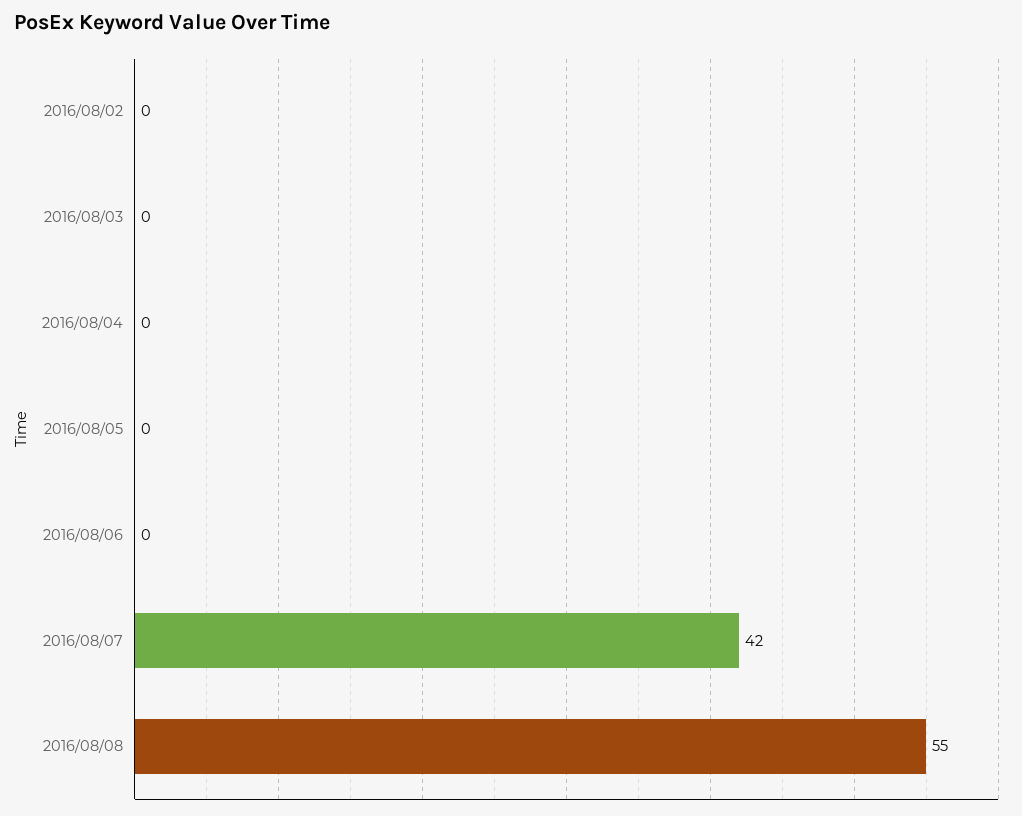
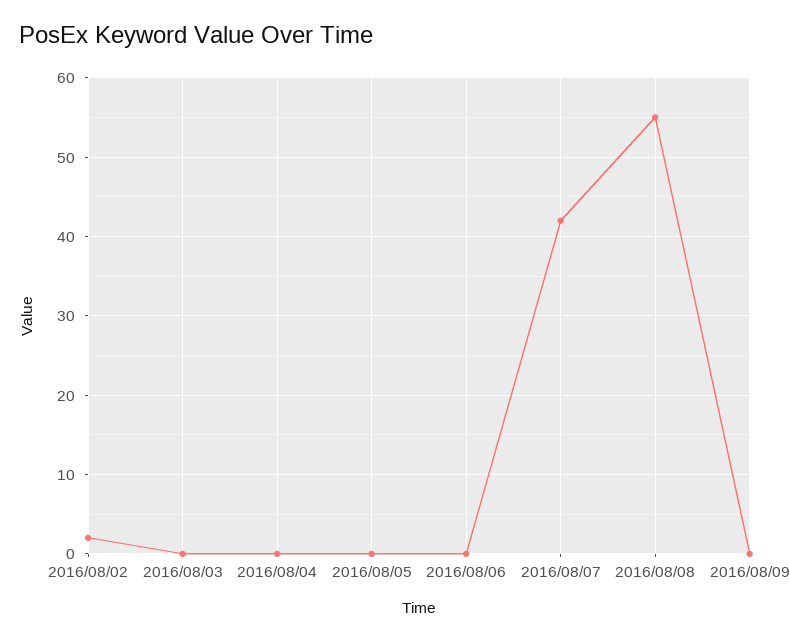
2016/08/02: 0 -> 2
2016/08/09: none -> 0

